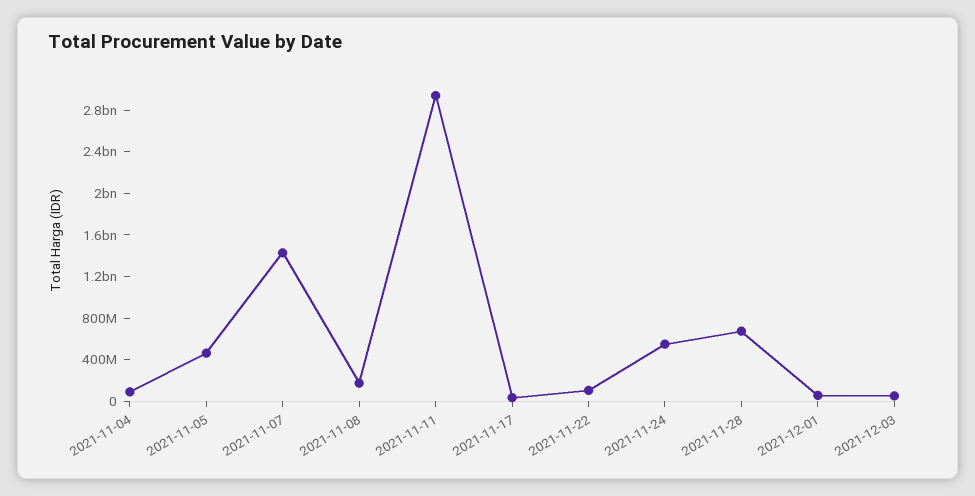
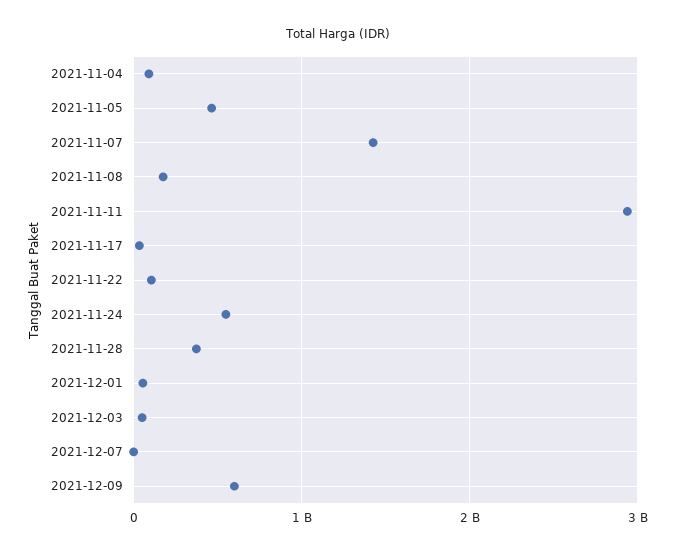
2021-11-28: 700000000 -> 400000000
2021-12-07: none -> 0
2021-12-09: none -> 600000000

